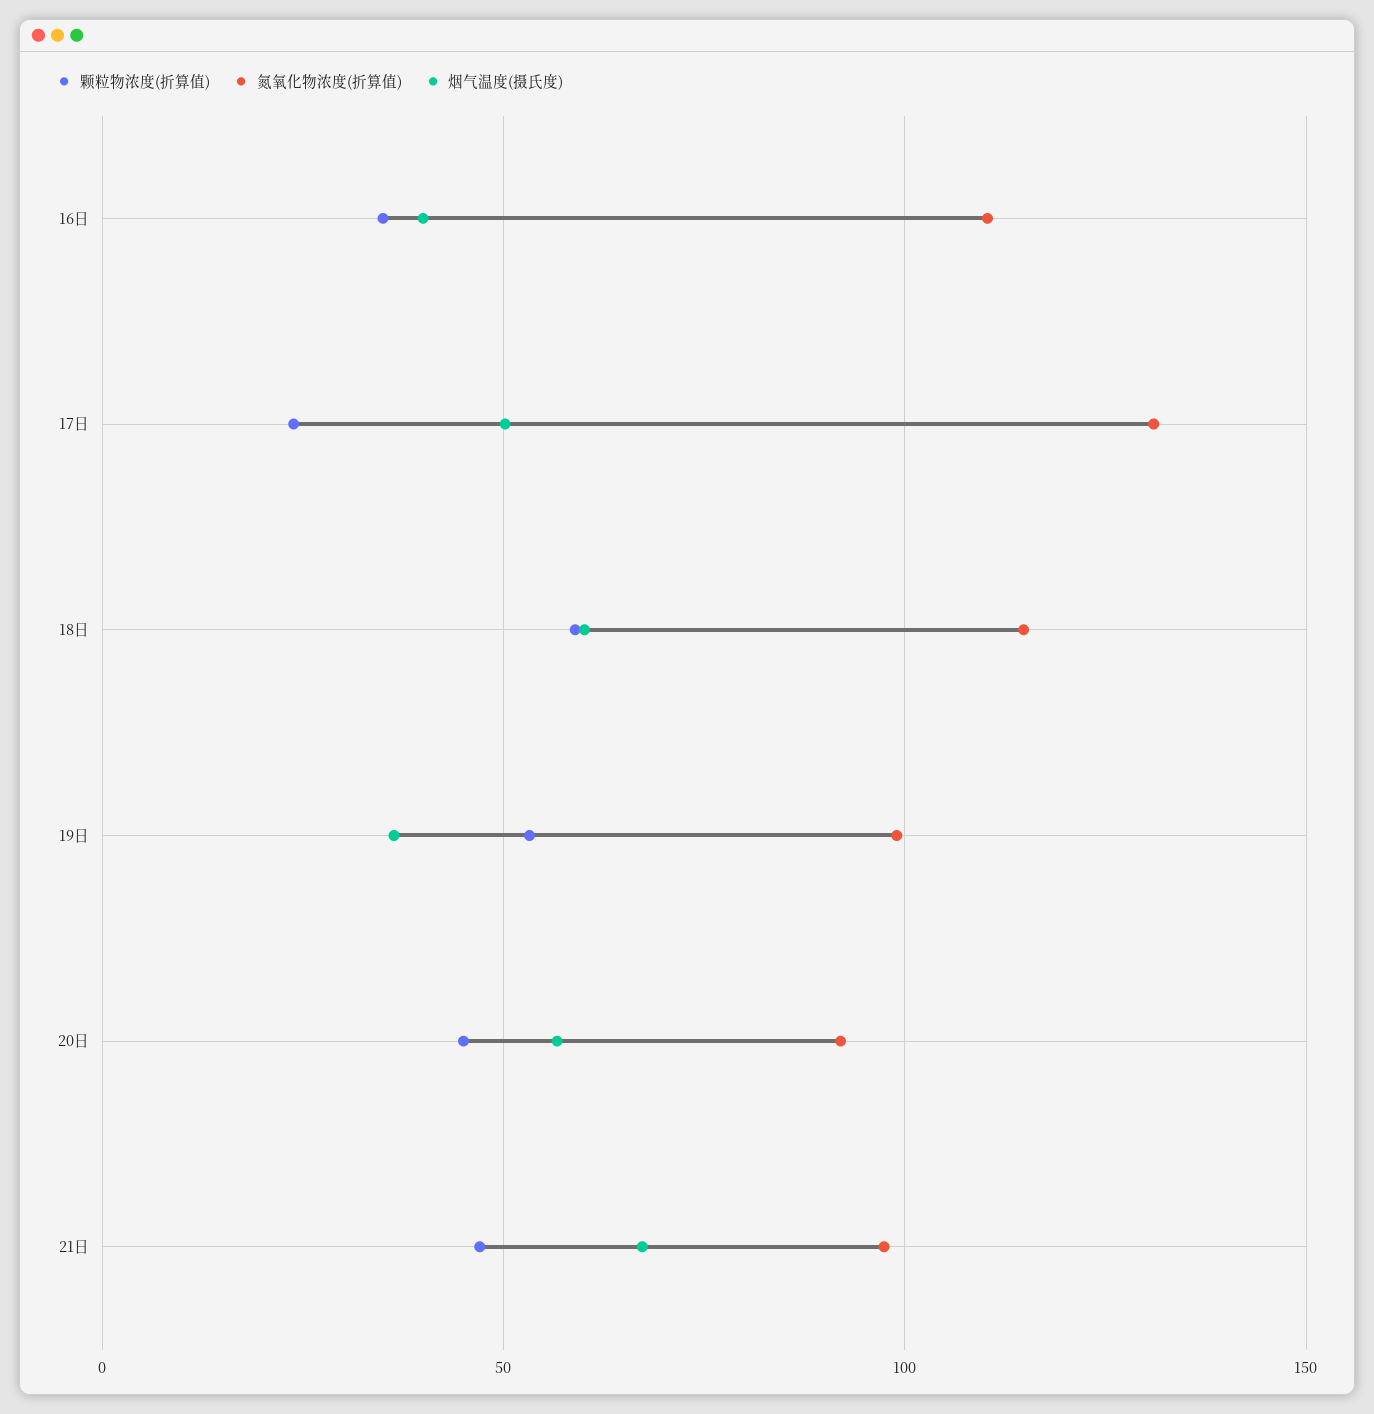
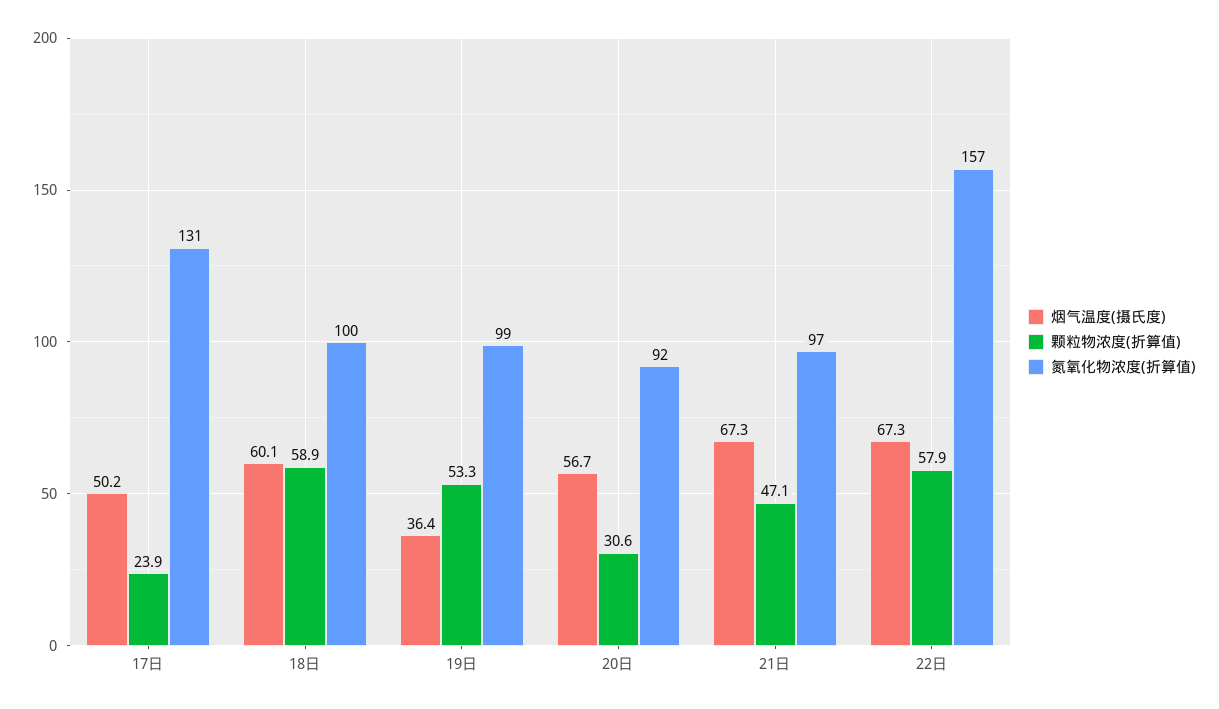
颗粒物浓度(折算值), 16日: 35 -> none
氮氧化物浓度(折算值), 16日: 110 -> none
烟气温度(摄氏度), 16日: 40 -> none
氮氧化物浓度(折算值), 18日: 115 -> 100
颗粒物浓度(折算值), 20日: 45 -> 30.6
烟气温度(摄氏度), 22日: none -> 67.3
颗粒物浓度(折算值), 22日: none -> 57.9
氮氧化物浓度(折算值), 22日: none -> 157

